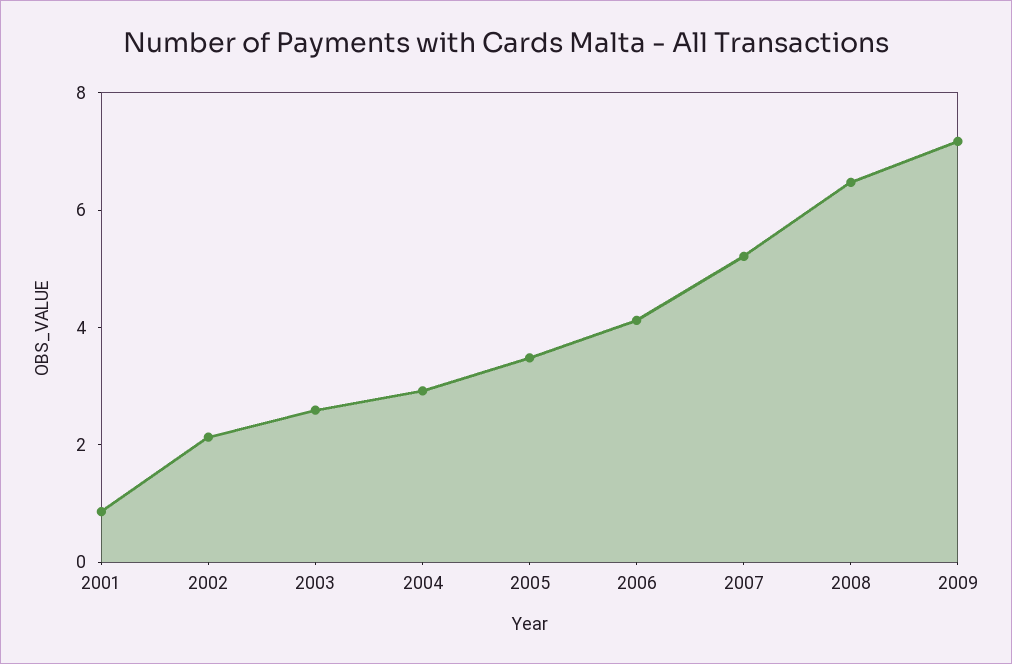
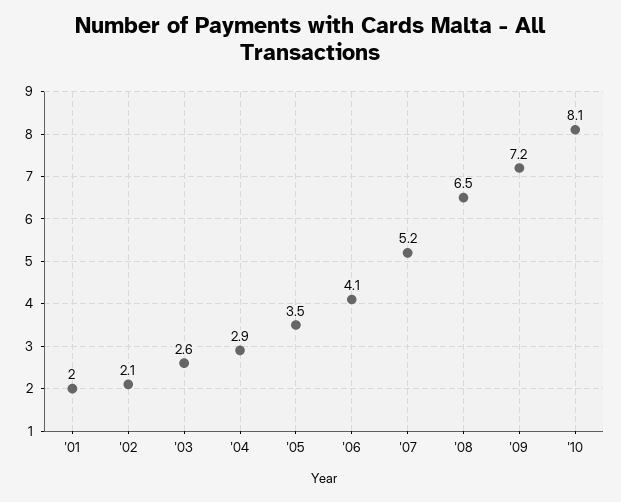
2001: 1 -> 2
'10: none -> 8.1

